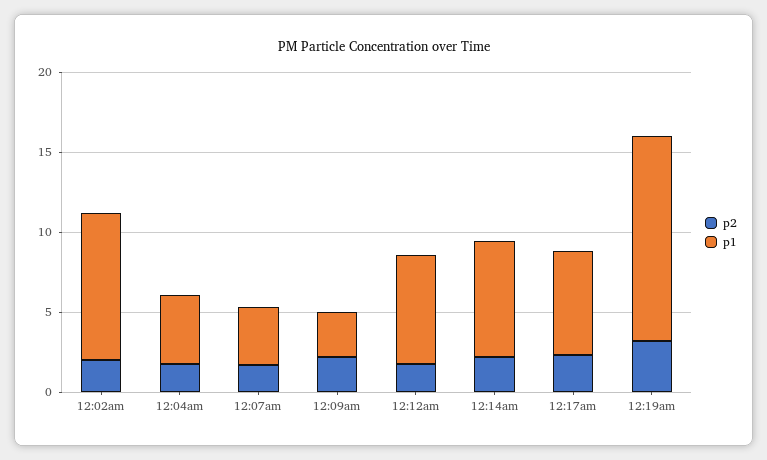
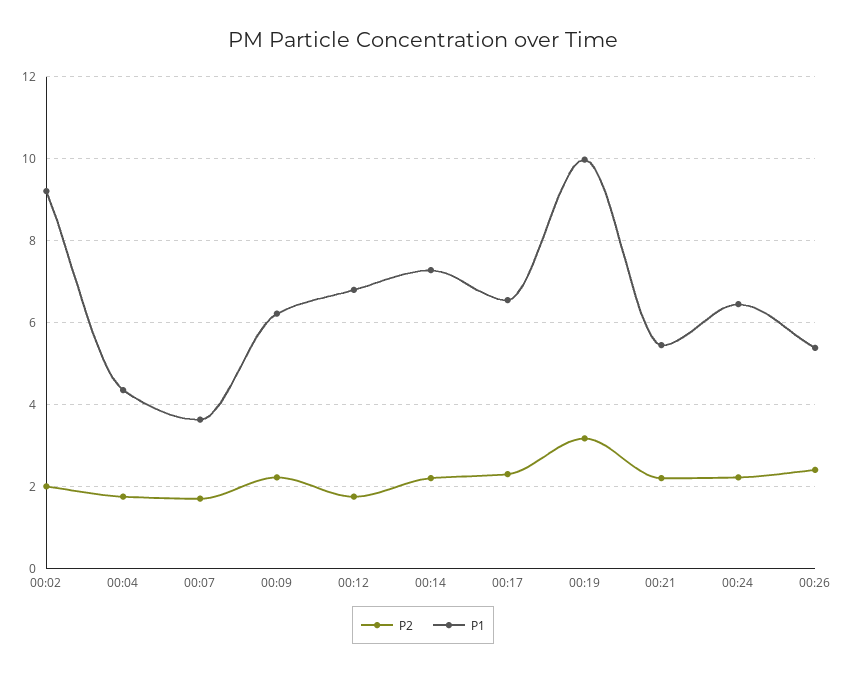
p1, 12:09am: 3 -> 6.2
p1, 12:19am: 13 -> 10
p2, 00:21: none -> 2.2
p1, 00:21: none -> 5.4
p2, 00:24: none -> 2.2
p1, 00:24: none -> 6.4
p2, 00:26: none -> 2.4
p1, 00:26: none -> 5.4

